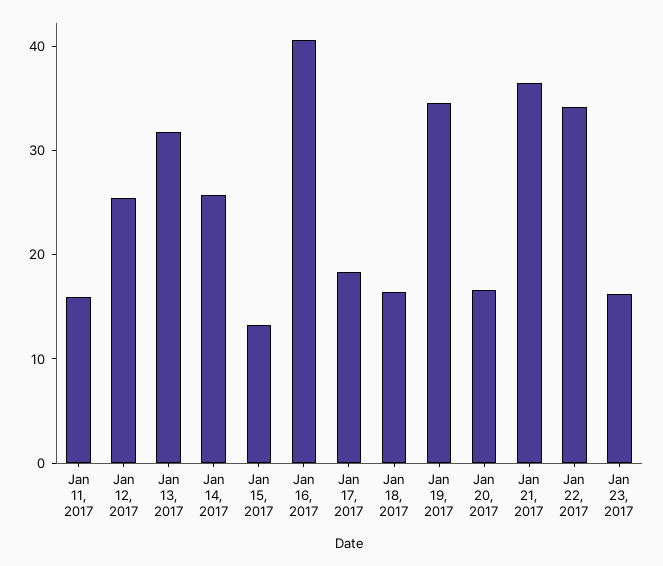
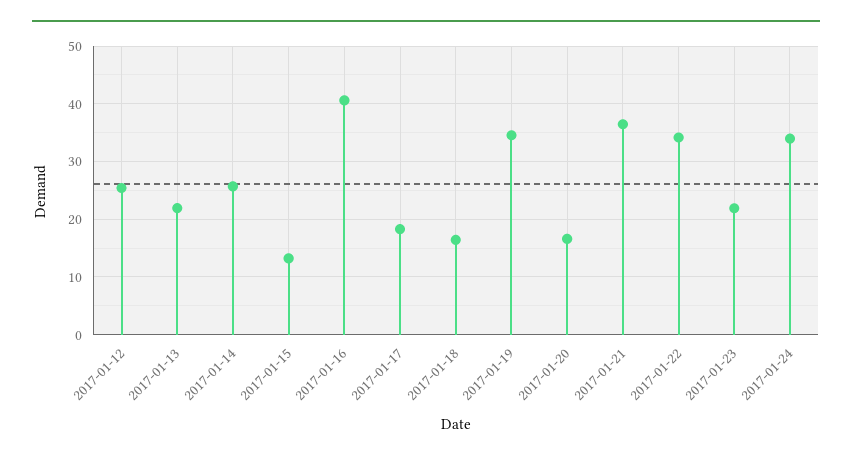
Jan 11, 2017: 16 -> none
Jan 13, 2017: 32 -> 22
Jan 23, 2017: 16 -> 22
2017-01-24: none -> 34

